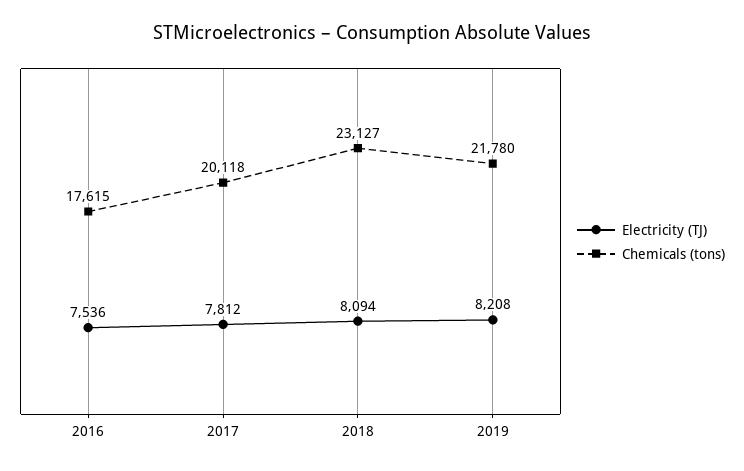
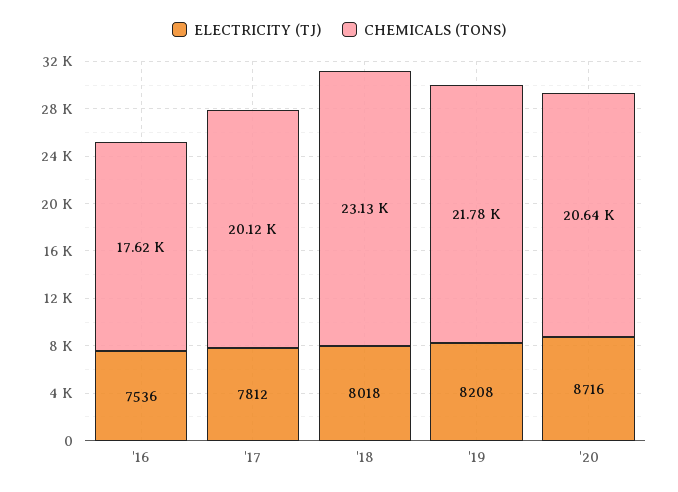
Electricity (TJ), 2018: 8094 -> 8018
Electricity (TJ), '20: none -> 8716
Chemicals (tons), '20: none -> 20640

